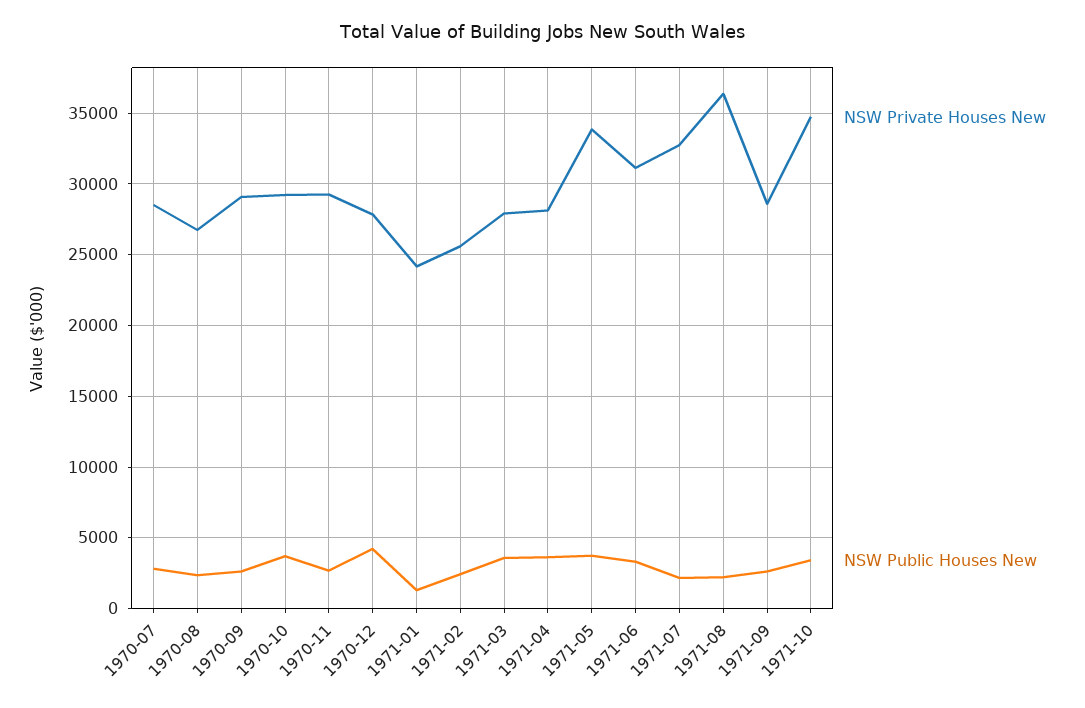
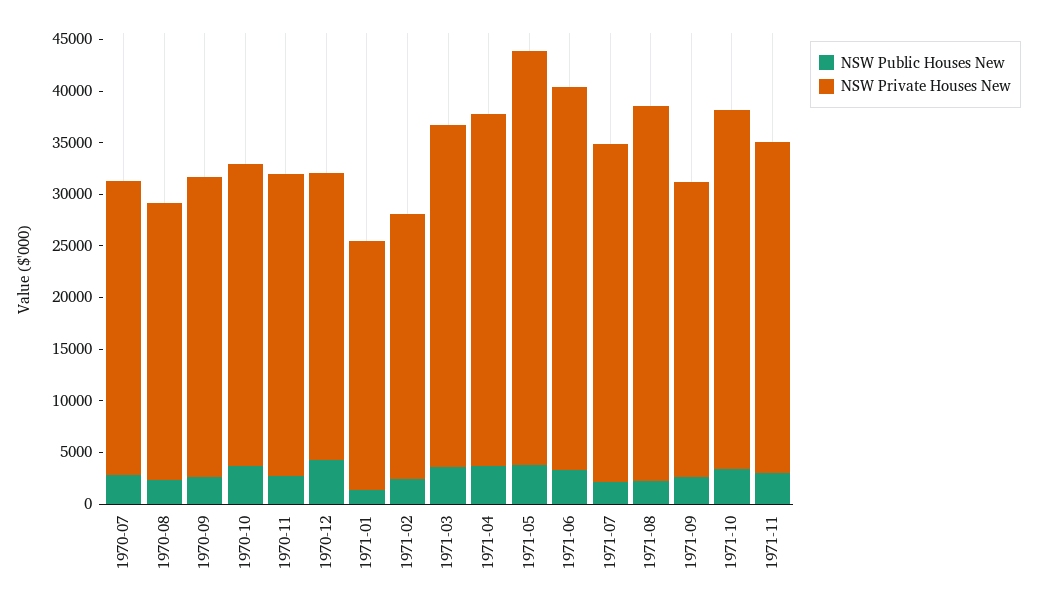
NSW Private Houses New, 1971-03: 28000 -> 33000
NSW Private Houses New, 1971-04: 28000 -> 34000
NSW Private Houses New, 1971-05: 34000 -> 40000
NSW Private Houses New, 1971-06: 31000 -> 37000
NSW Public Houses New, 1971-11: none -> 3000
NSW Private Houses New, 1971-11: none -> 32000

